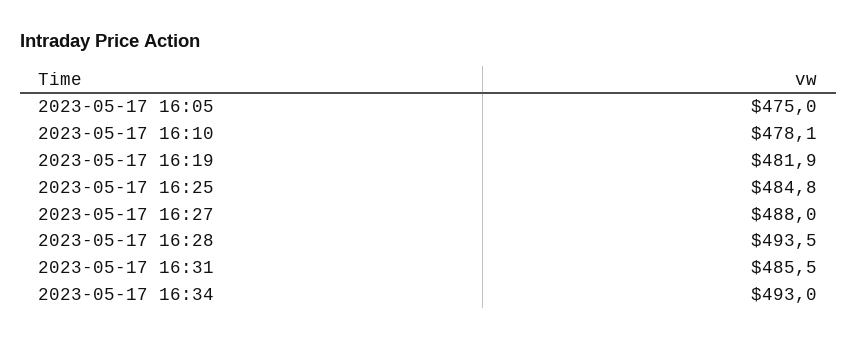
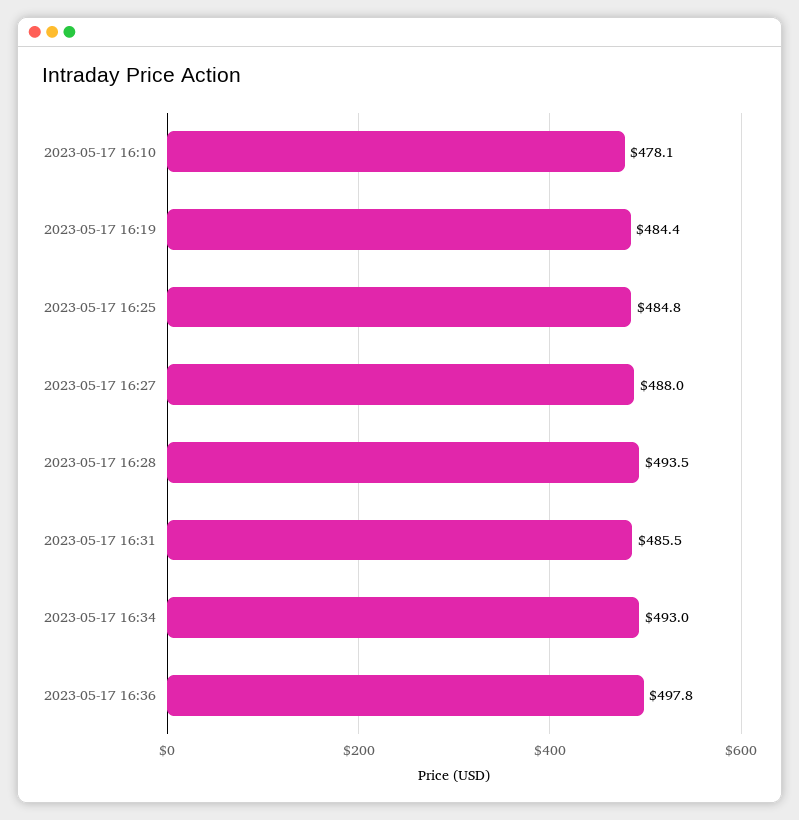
2023-05-17 16:05: 475 -> none
2023-05-17 16:19: 481.9 -> 484.4
2023-05-17 16:36: none -> 497.8

